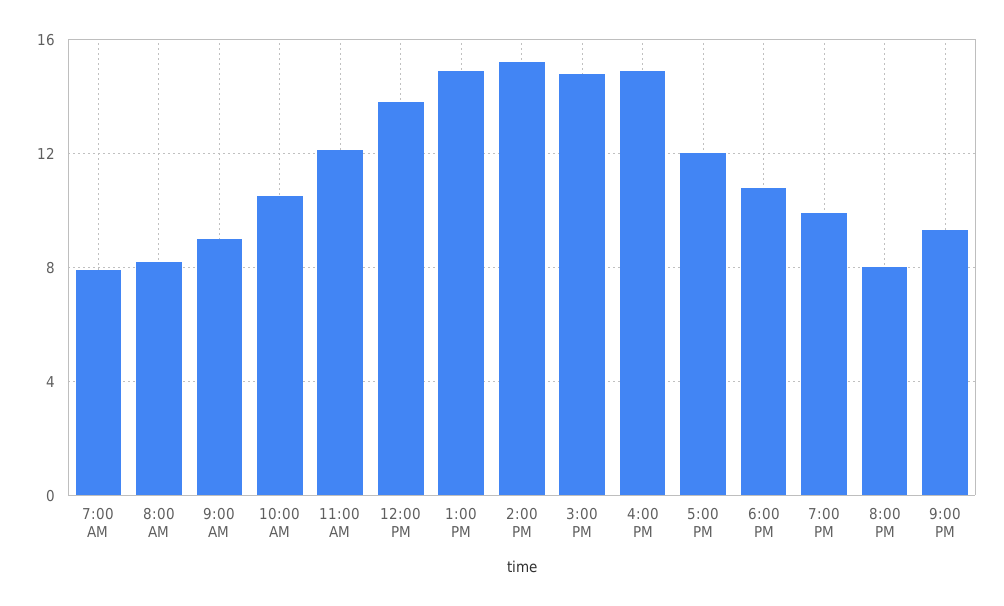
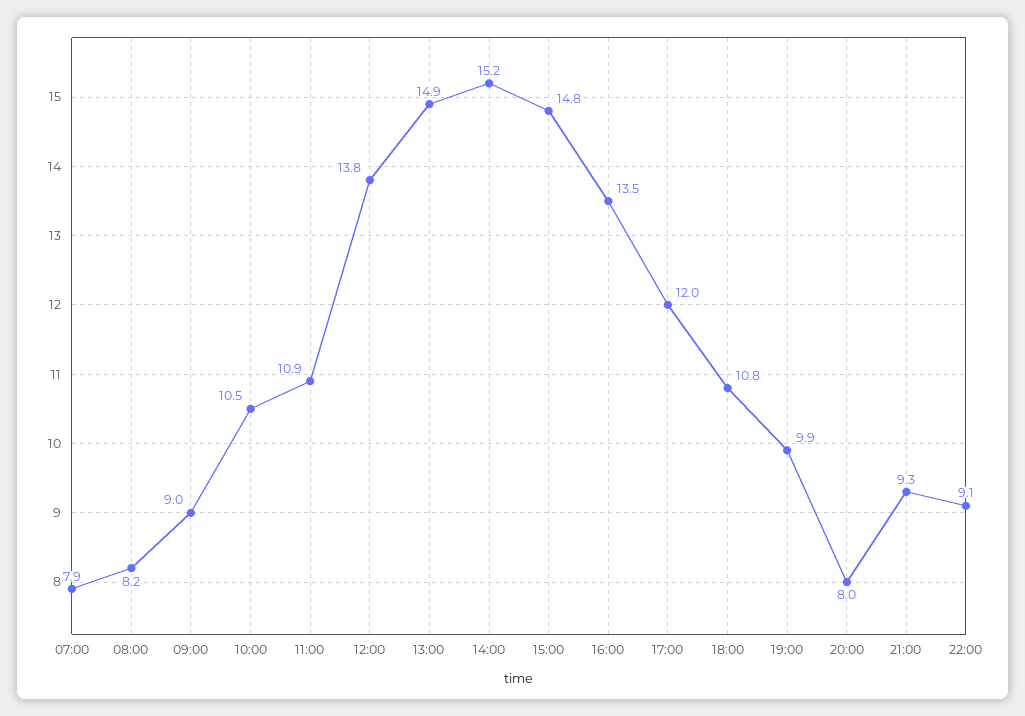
11:00 AM: 12 -> 10.9
4:00 PM: 15 -> 13.5
22:00: none -> 9.1

